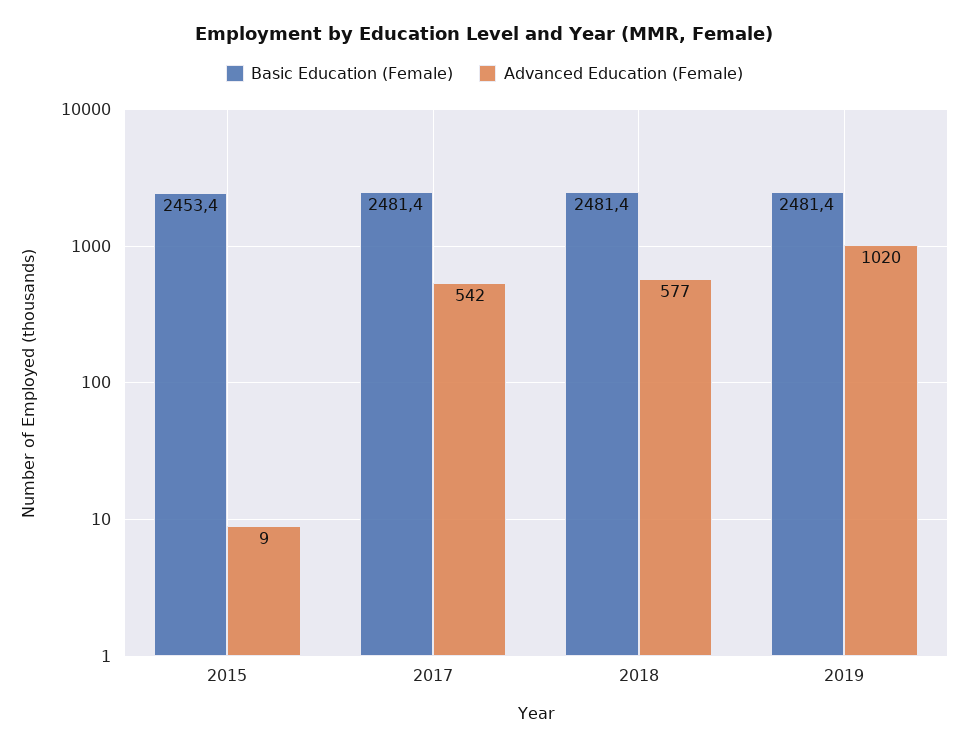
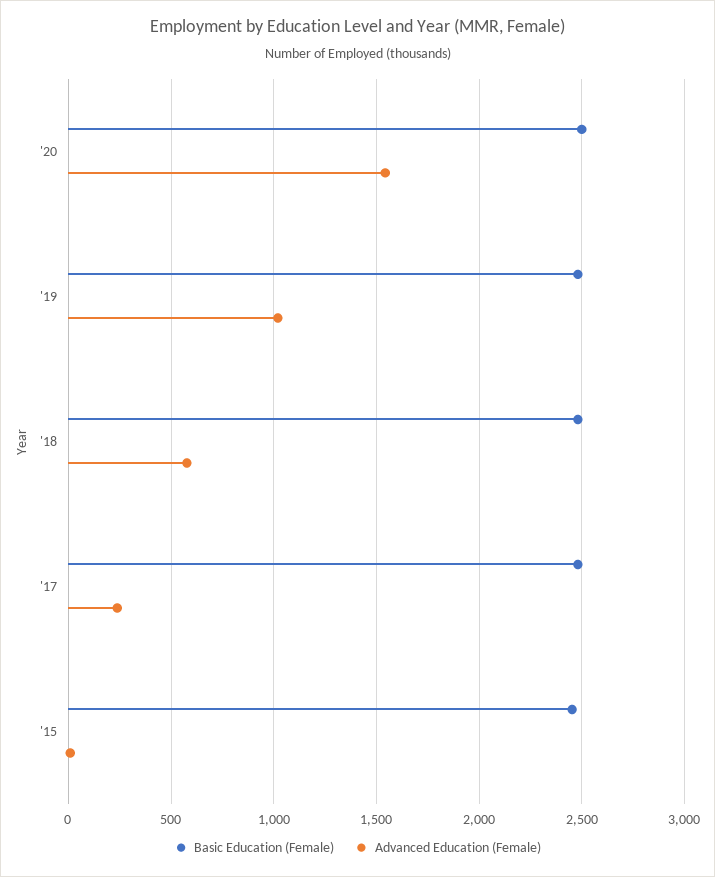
Advanced Education (Female), 2017: 542 -> 250
Basic Education (Female), '20: none -> 2500
Advanced Education (Female), '20: none -> 1550

